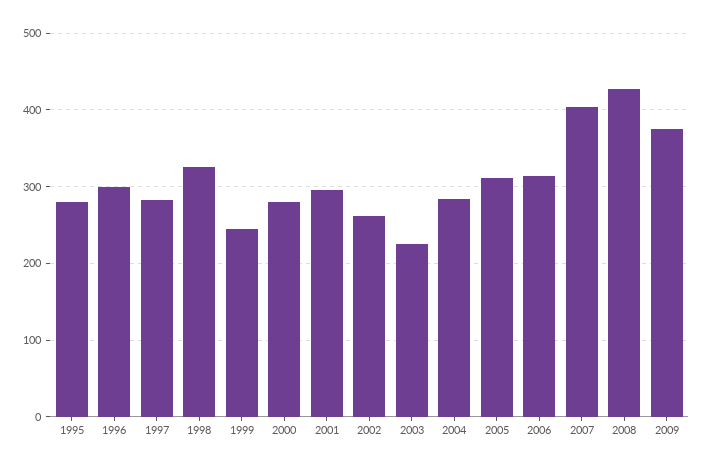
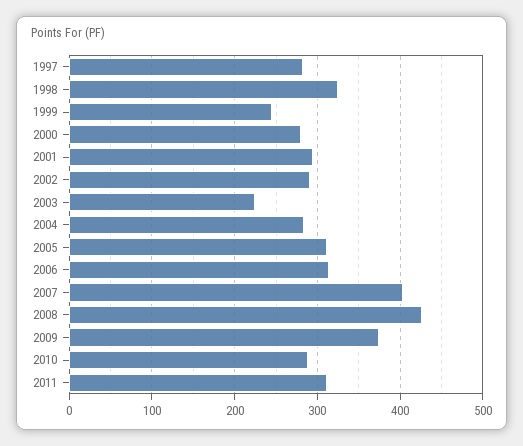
1995: 280 -> none
1996: 300 -> none
2002: 260 -> 290
2010: none -> 290
2011: none -> 310

